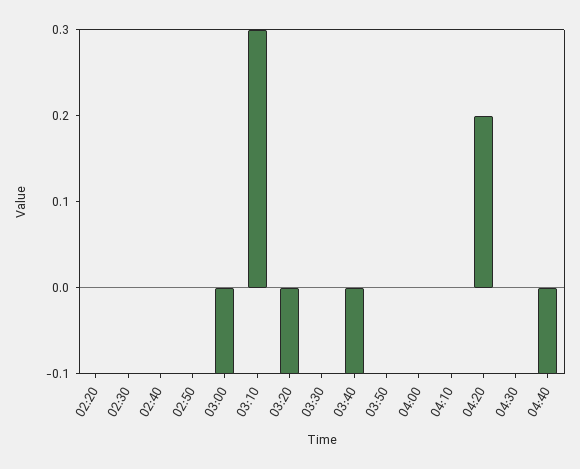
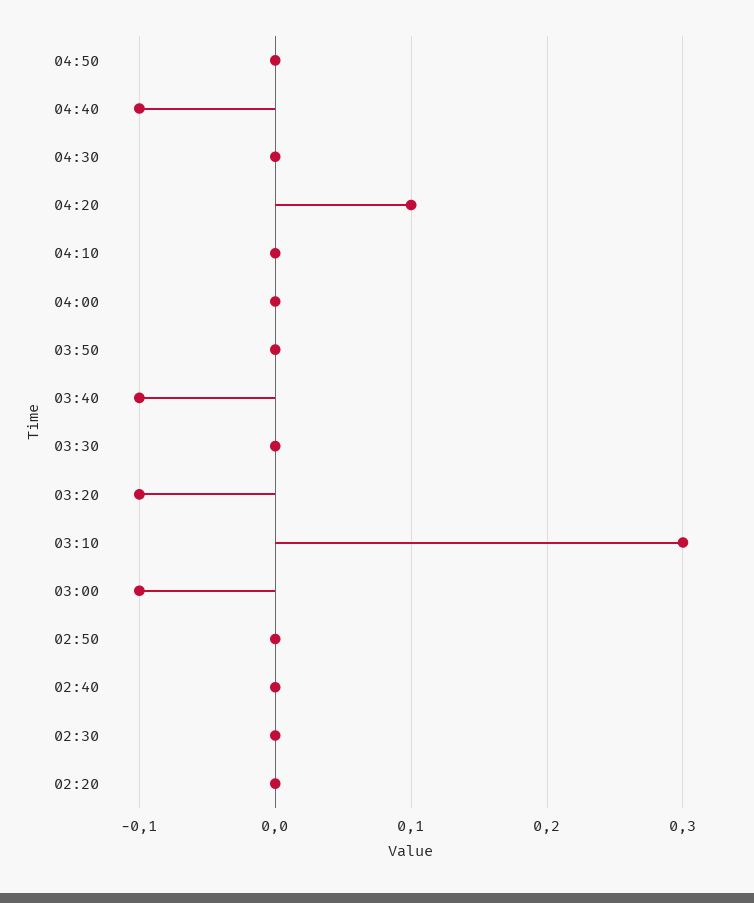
04:20: 0.2 -> 0.1
04:50: none -> 0

